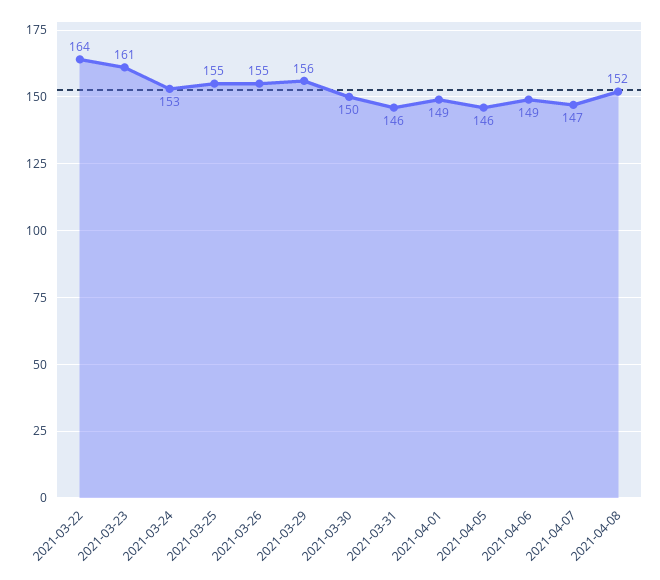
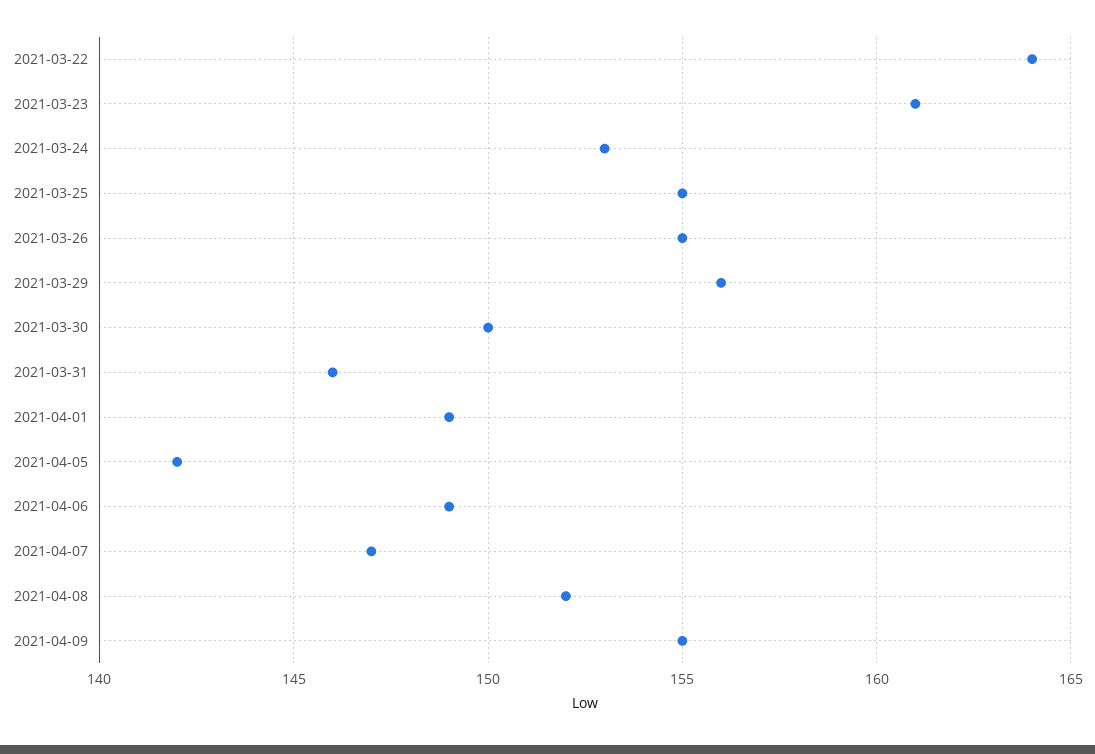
2021-04-05: 146 -> 142
2021-04-09: none -> 155

